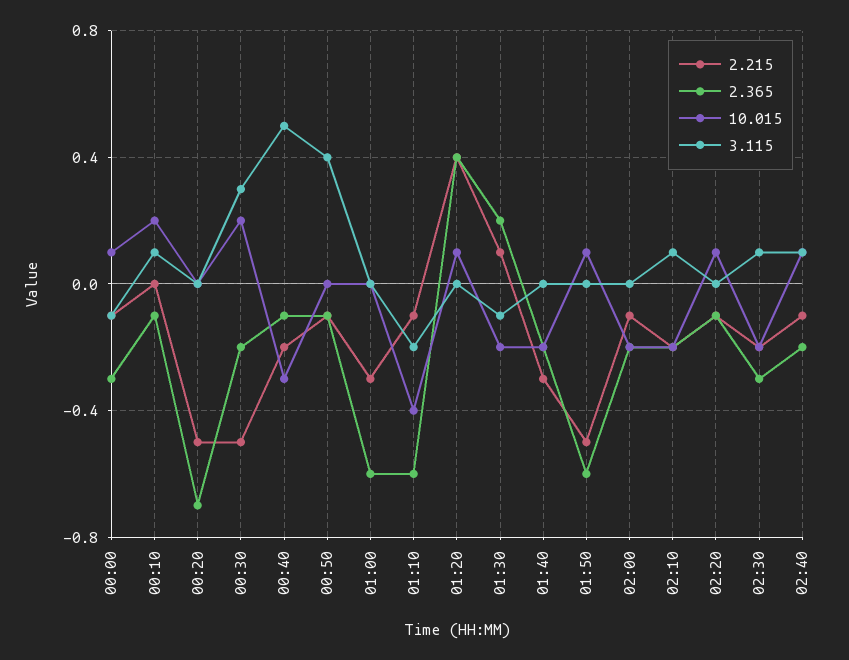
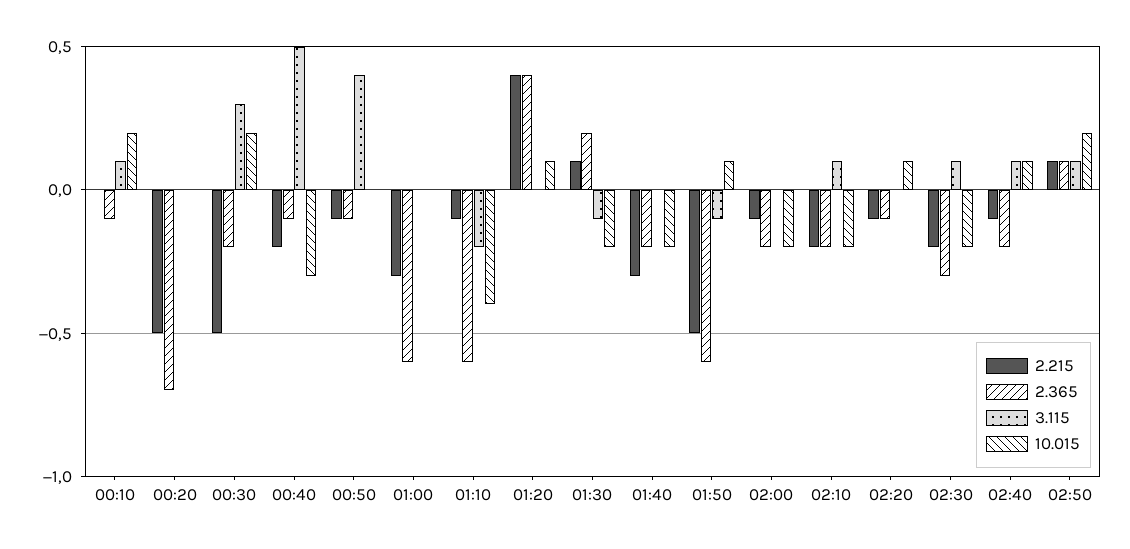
2.215, 00:00: -0.1 -> none
2.365, 00:00: -0.3 -> none
10.015, 00:00: 0.1 -> none
3.115, 00:00: -0.1 -> none
3.115, 01:50: 0 -> -0.1
2.215, 02:50: none -> 0.1
2.365, 02:50: none -> 0.1
3.115, 02:50: none -> 0.1
10.015, 02:50: none -> 0.2

